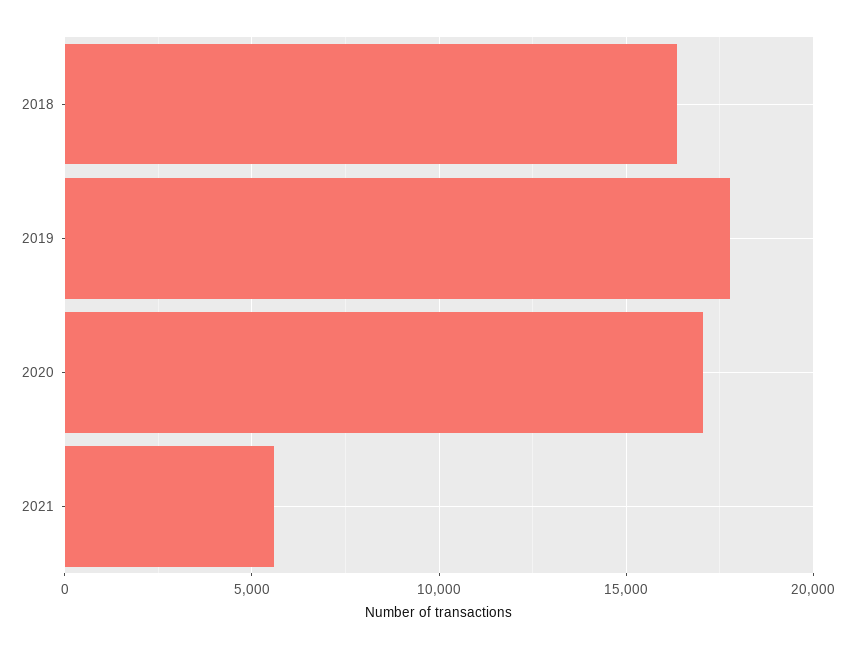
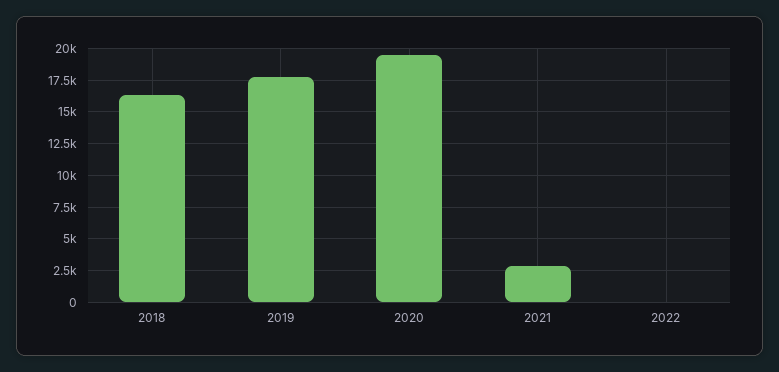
2020: 17000 -> 19500
2021: 5500 -> 3000
2022: none -> 0

